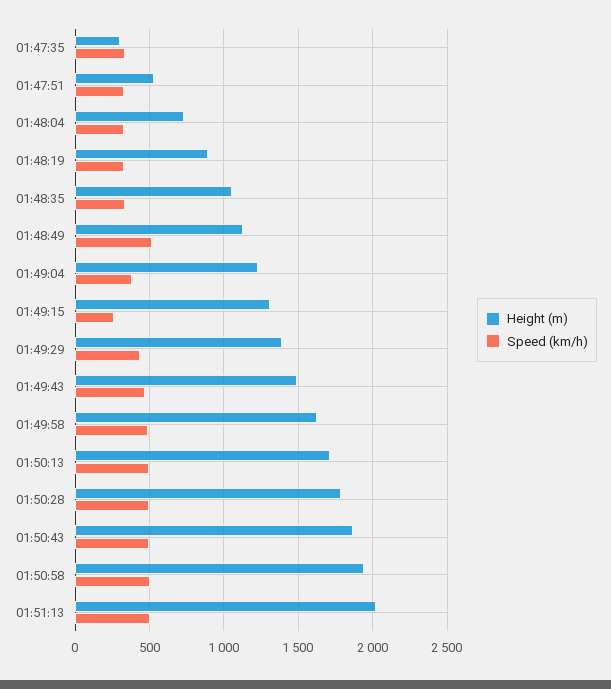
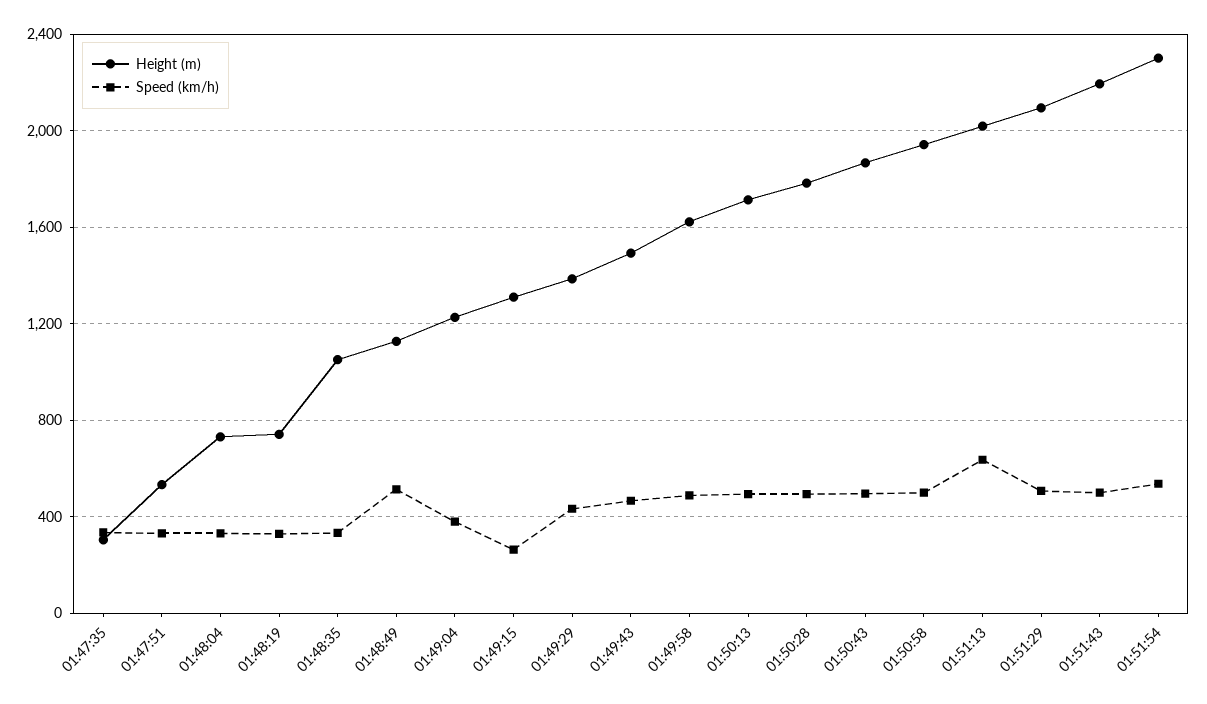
Height (m), 01:48:19: 900 -> 750
Speed (km/h), 01:51:13: 500 -> 650
Height (m), 01:51:29: none -> 2100
Speed (km/h), 01:51:29: none -> 500
Height (m), 01:51:43: none -> 2200
Speed (km/h), 01:51:43: none -> 500
Height (m), 01:51:54: none -> 2300
Speed (km/h), 01:51:54: none -> 550

